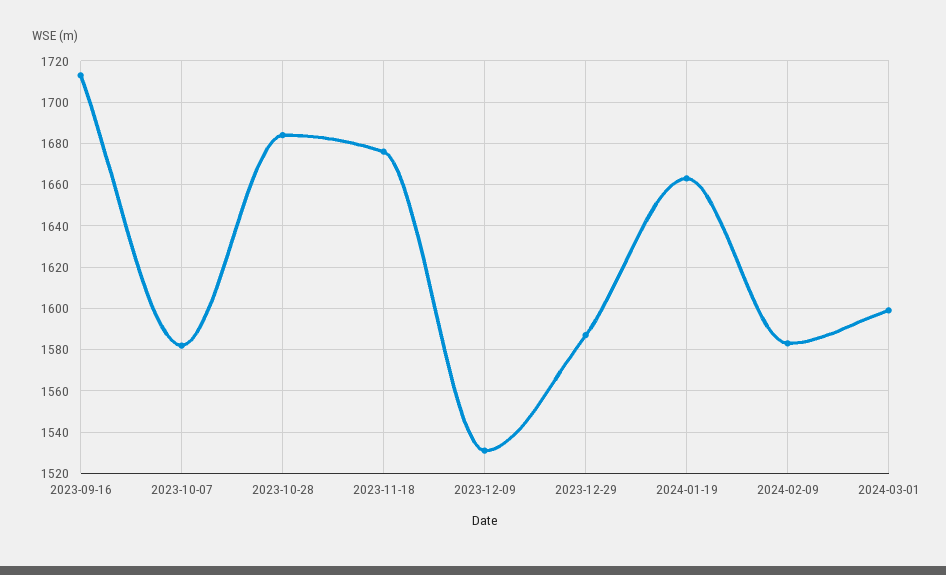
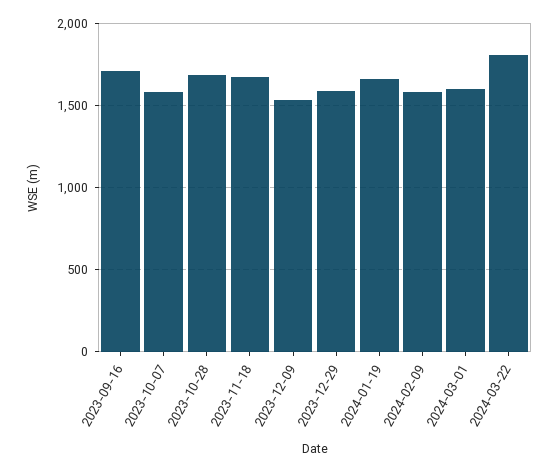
2024-03-22: none -> 1800

